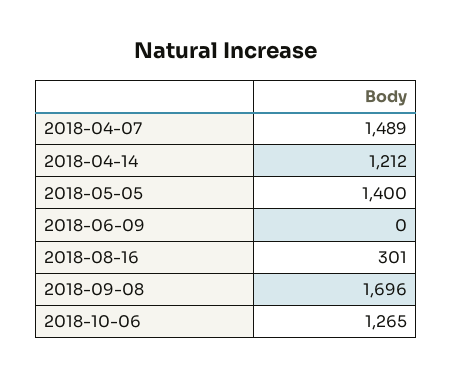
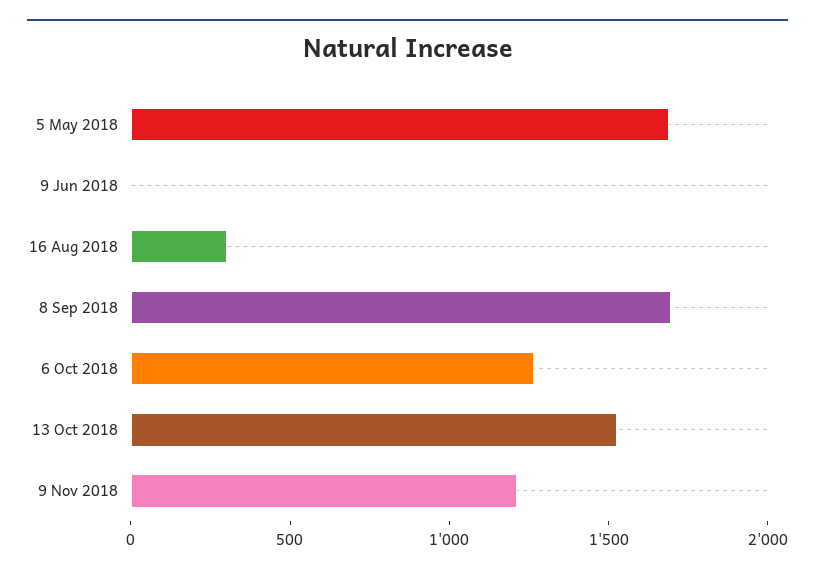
2018-04-07: 1489 -> none
2018-04-14: 1212 -> none
2018-05-05: 1400 -> 1700
13 Oct 2018: none -> 1500
9 Nov 2018: none -> 1200

